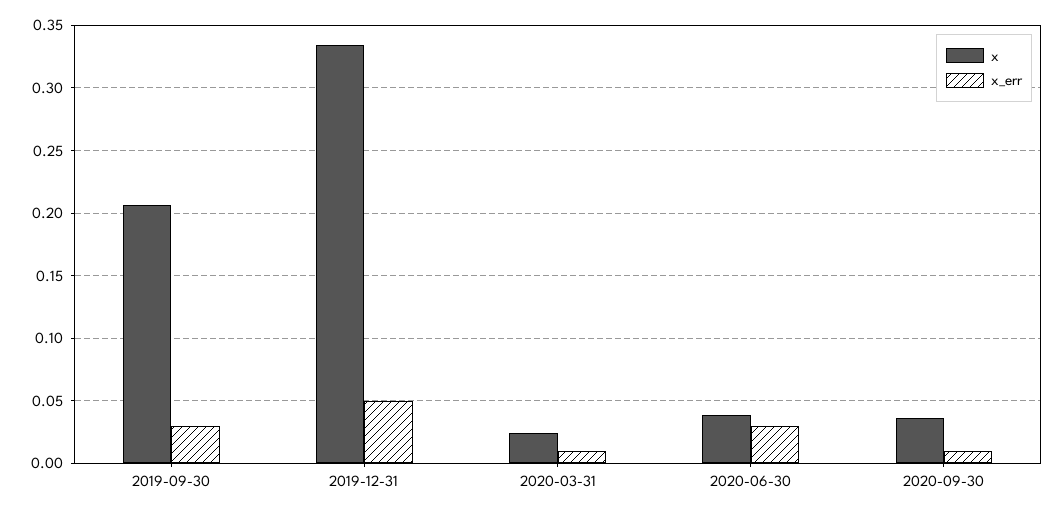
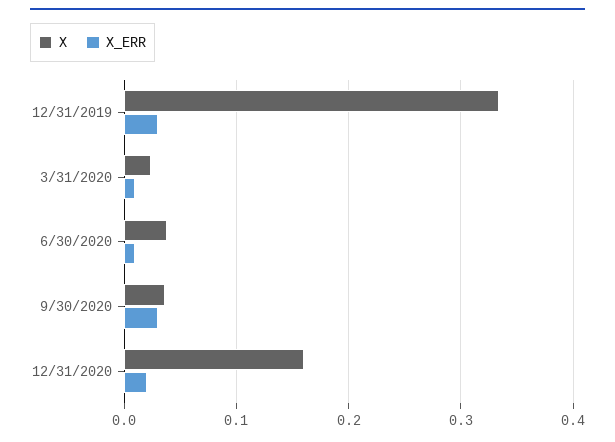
x, 2019-09-30: 0.205 -> none
x_err, 2019-09-30: 0.03 -> none
x_err, 2019-12-31: 0.05 -> 0.03
x_err, 2020-06-30: 0.03 -> 0.01
x_err, 2020-09-30: 0.01 -> 0.03
x, 12/31/2020: none -> 0.16
x_err, 12/31/2020: none -> 0.02

